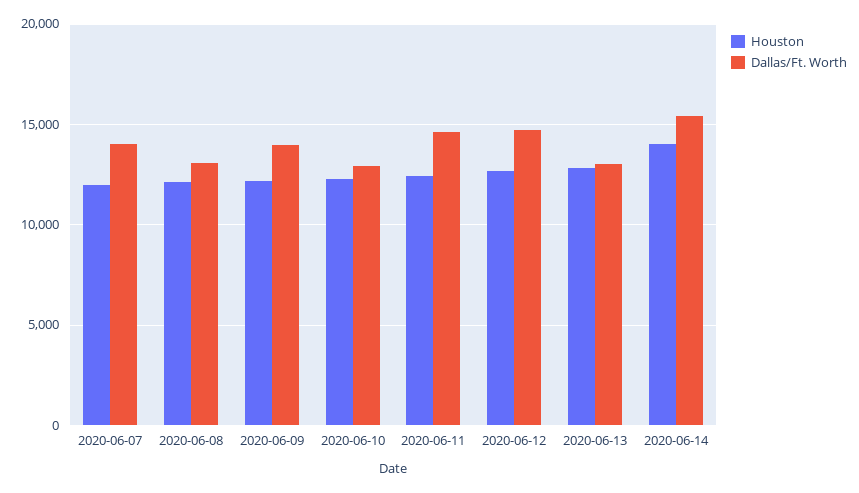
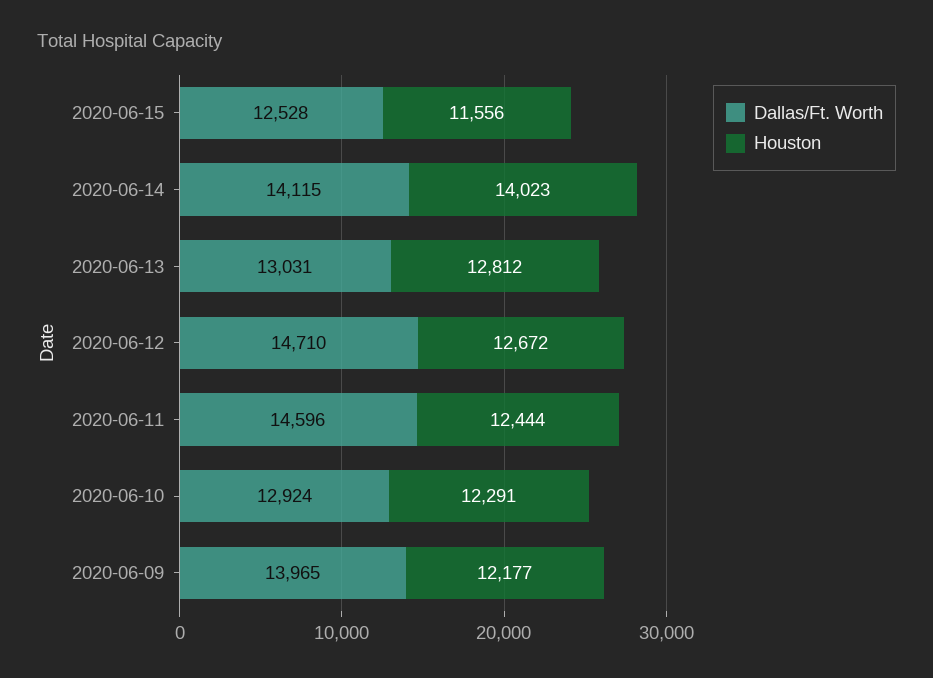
Houston, 2020-06-07: 12000 -> none
Dallas/Ft. Worth, 2020-06-07: 14000 -> none
Houston, 2020-06-08: 12000 -> none
Dallas/Ft. Worth, 2020-06-08: 13000 -> none
Dallas/Ft. Worth, 2020-06-14: 15500 -> 14115
Dallas/Ft. Worth, 2020-06-15: none -> 12528
Houston, 2020-06-15: none -> 11556

